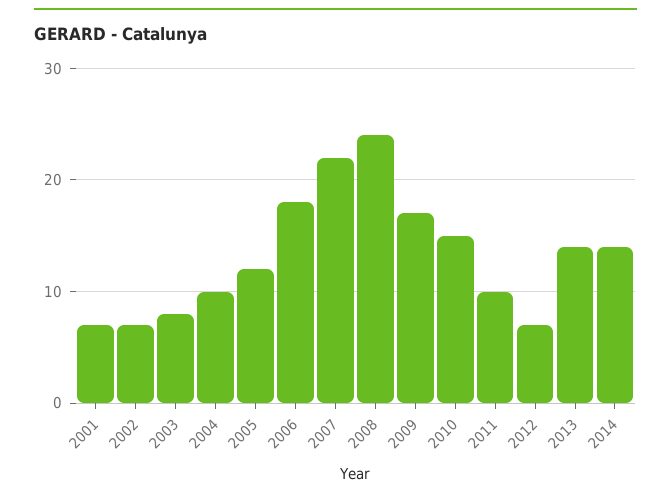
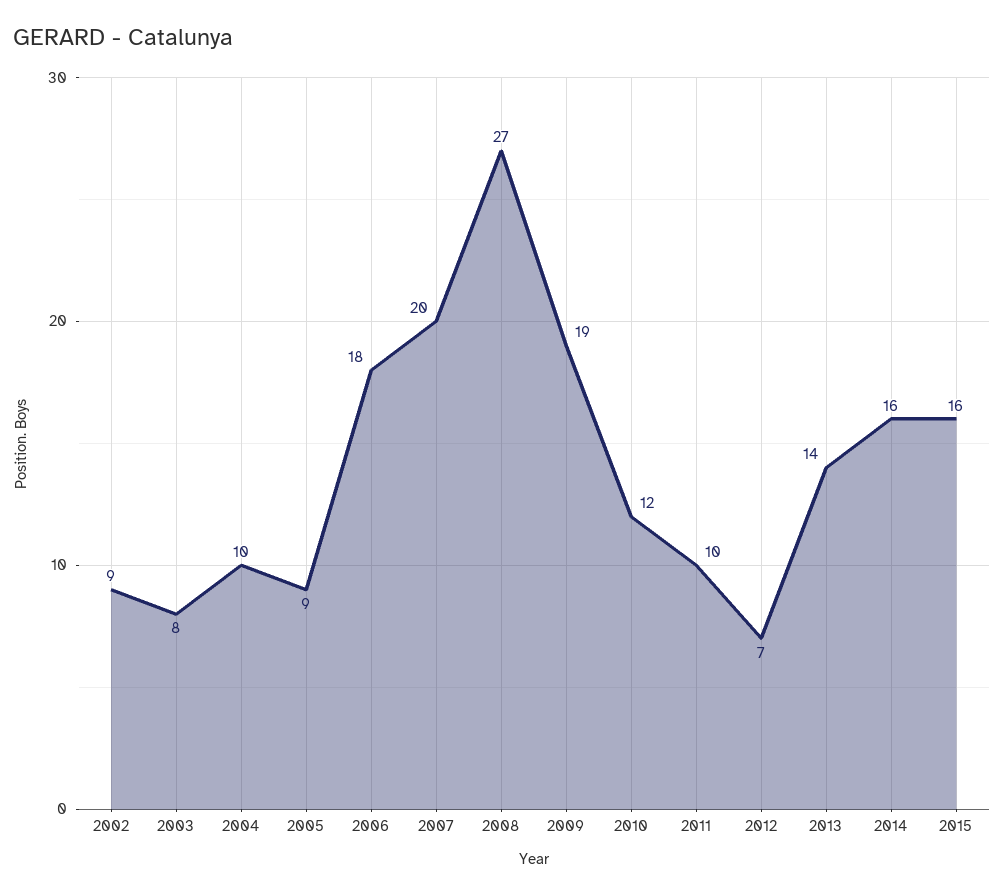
2001: 7 -> none
2002: 7 -> 9
2005: 12 -> 9
2007: 22 -> 20
2008: 24 -> 27
2009: 17 -> 19
2010: 15 -> 12
2014: 14 -> 16
2015: none -> 16

